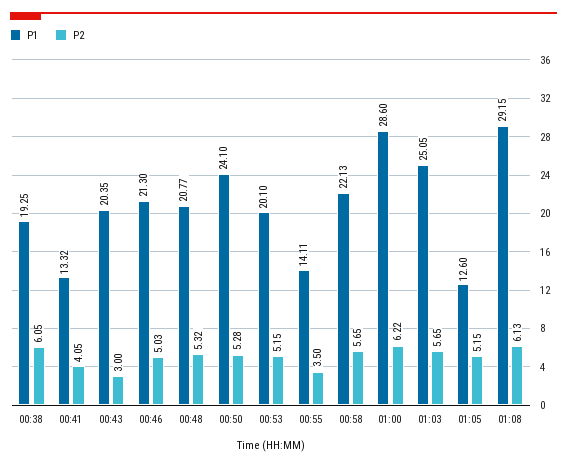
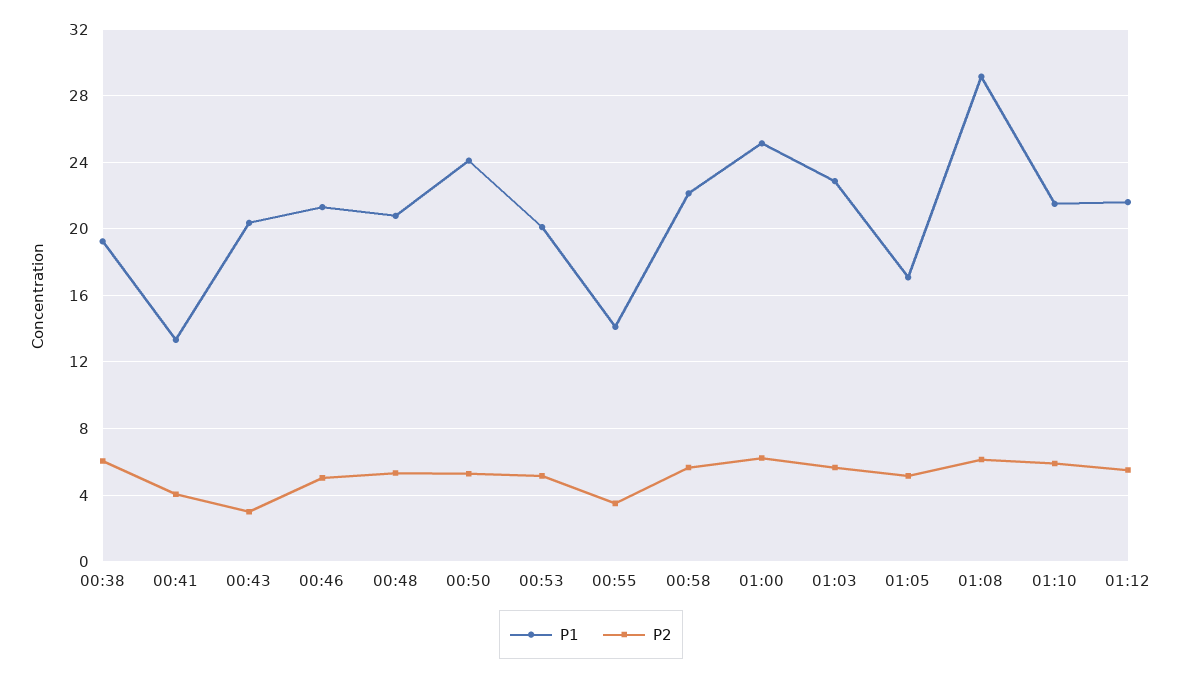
P1, 01:00: 28.6 -> 25
P1, 01:03: 25.05 -> 23
P1, 01:05: 12.6 -> 17
P1, 01:10: none -> 21.5
P2, 01:10: none -> 6
P1, 01:12: none -> 21.5
P2, 01:12: none -> 5.5

